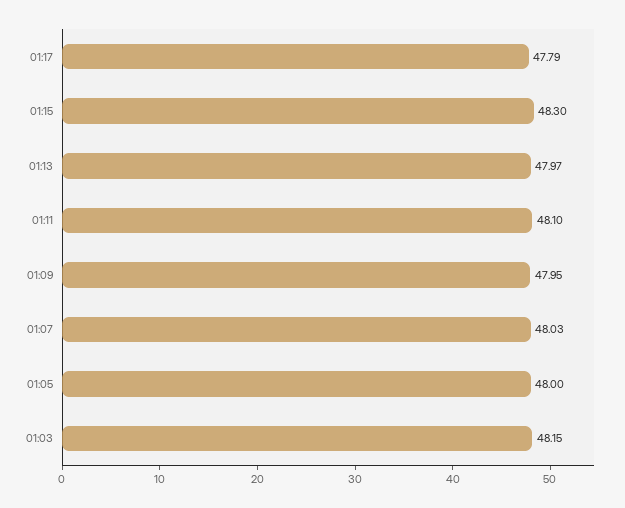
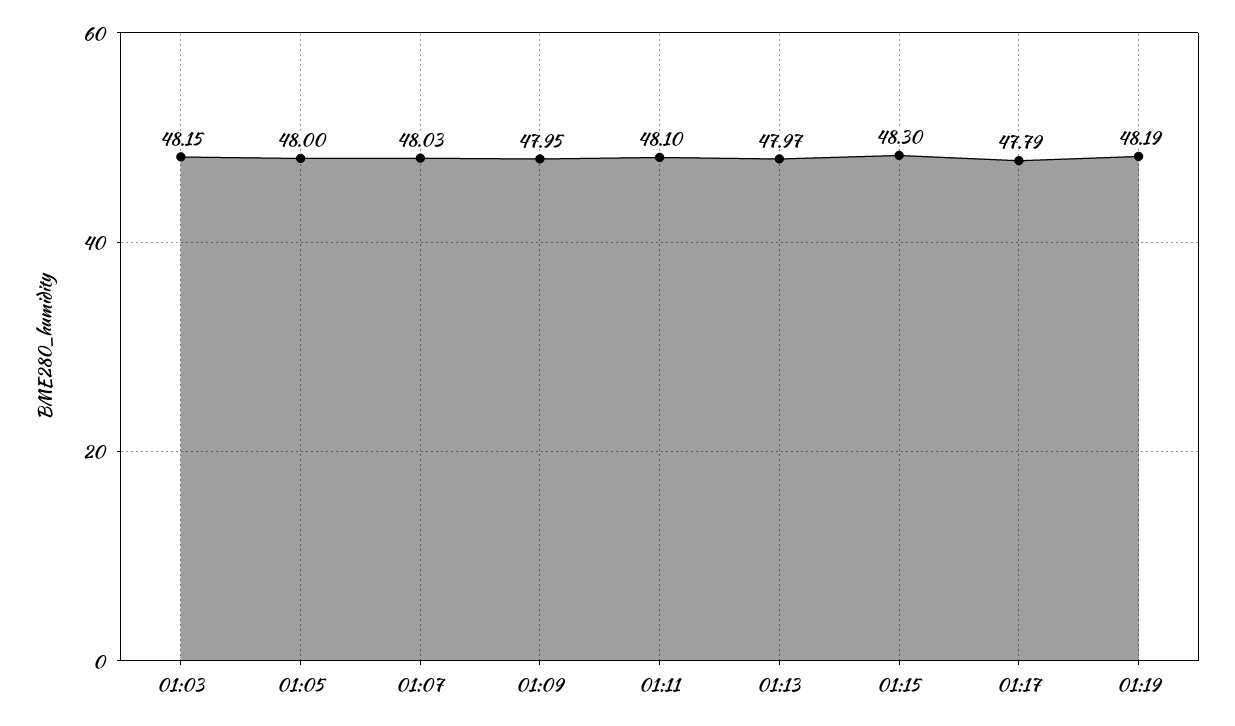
01:19: none -> 48.19

